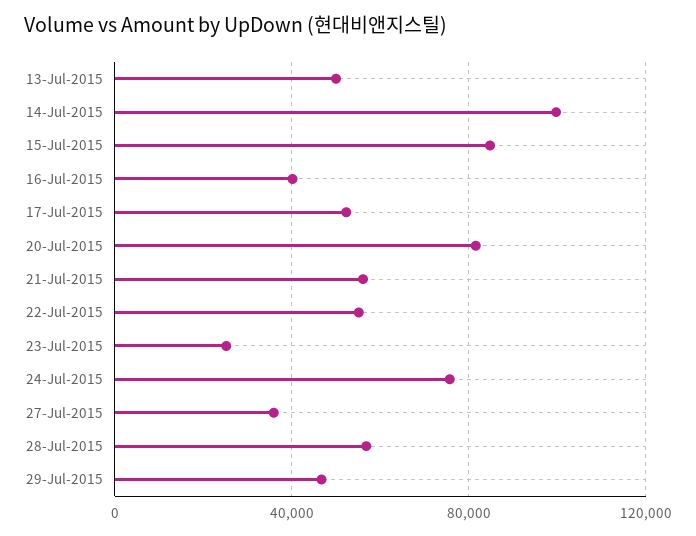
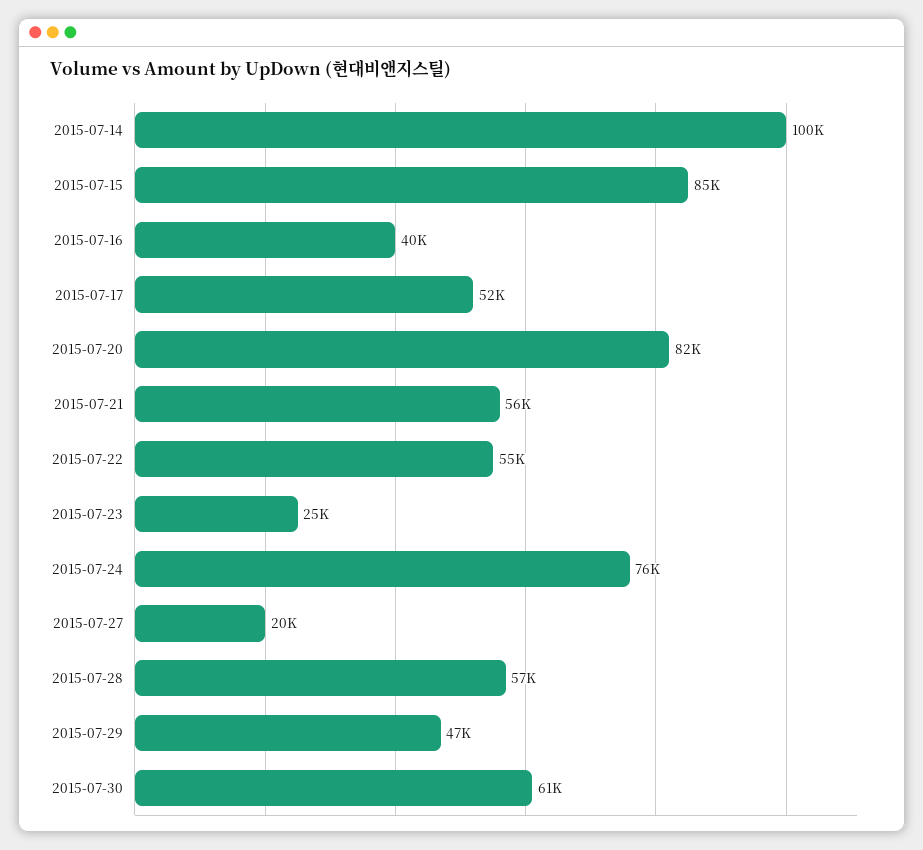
13-Jul-2015: 50000 -> none
27-Jul-2015: 35000 -> 20000
2015-07-30: none -> 61000

